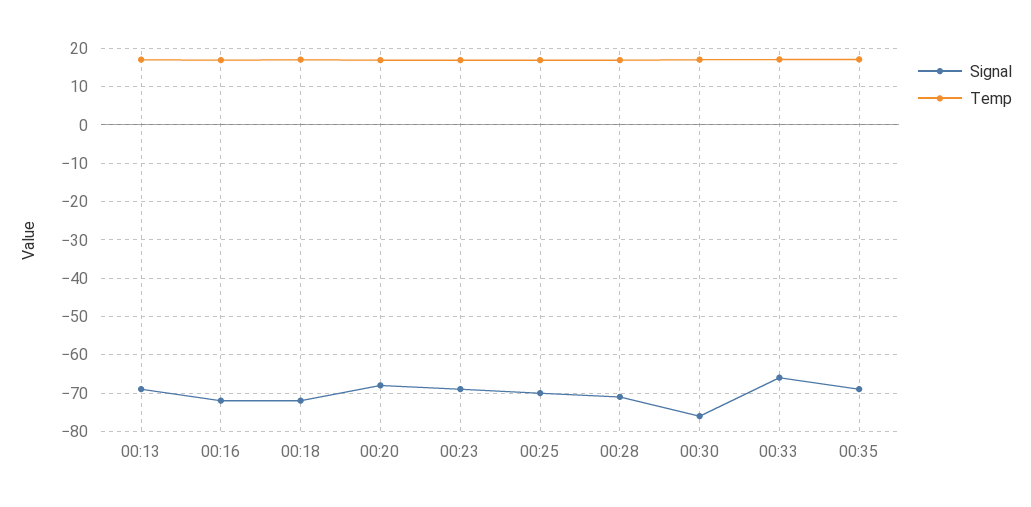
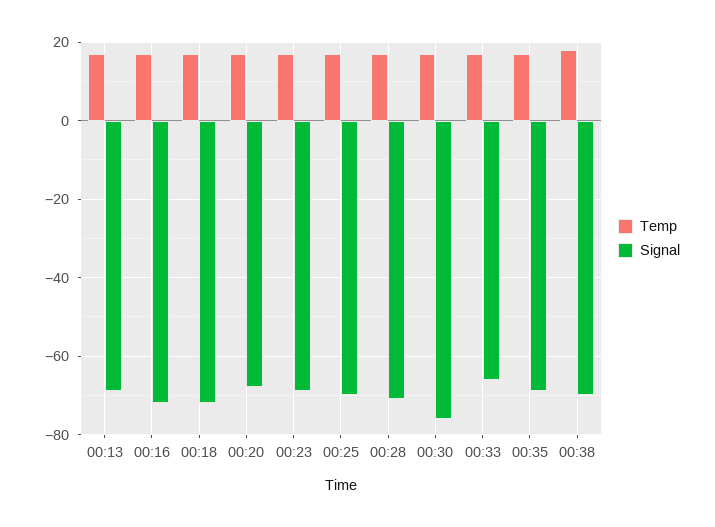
Temp, 00:38: none -> 18
Signal, 00:38: none -> -70

